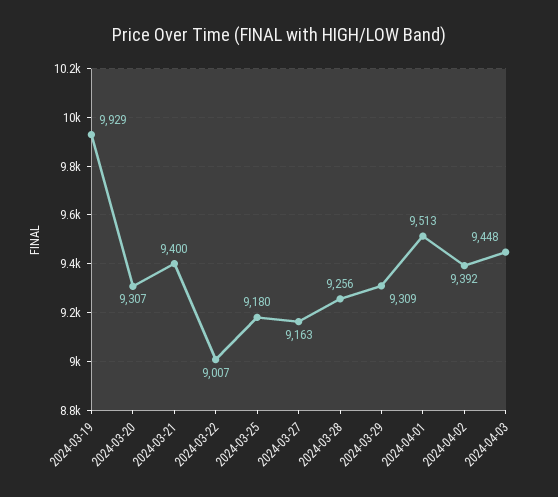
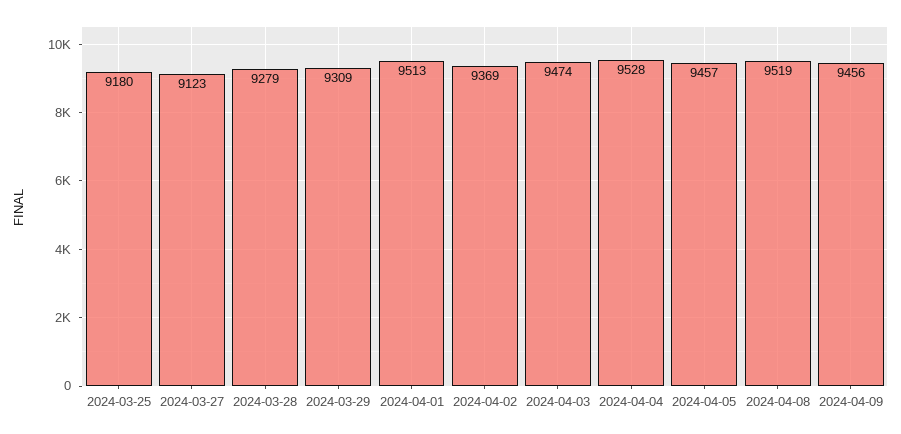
2024-03-19: 9929 -> none
2024-03-20: 9307 -> none
2024-03-21: 9400 -> none
2024-03-22: 9007 -> none
2024-03-27: 9163 -> 9123
2024-03-28: 9256 -> 9279
2024-04-02: 9392 -> 9369
2024-04-03: 9448 -> 9474
2024-04-04: none -> 9528
2024-04-05: none -> 9457
2024-04-08: none -> 9519
2024-04-09: none -> 9456

